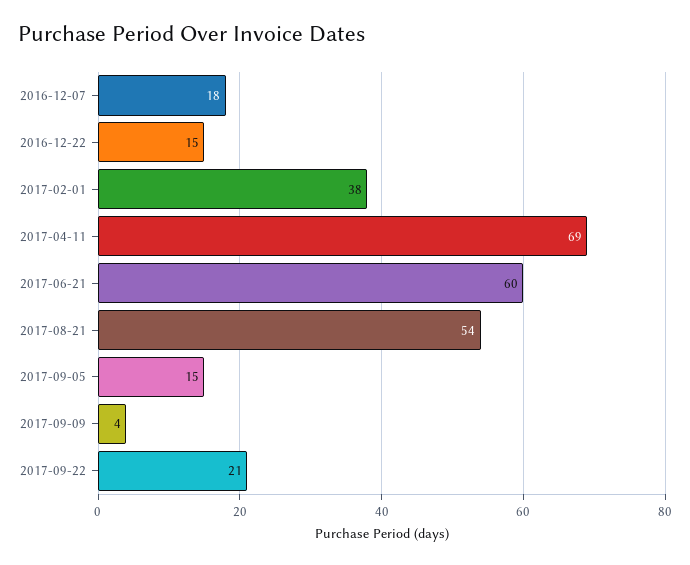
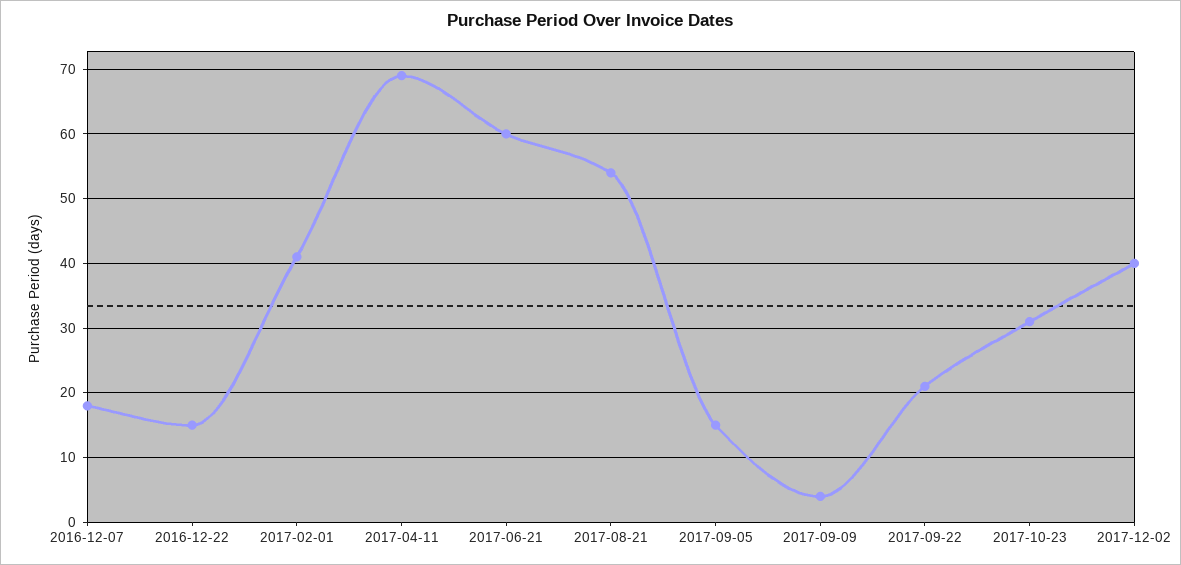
2017-02-01: 38 -> 41
2017-10-23: none -> 31
2017-12-02: none -> 40

